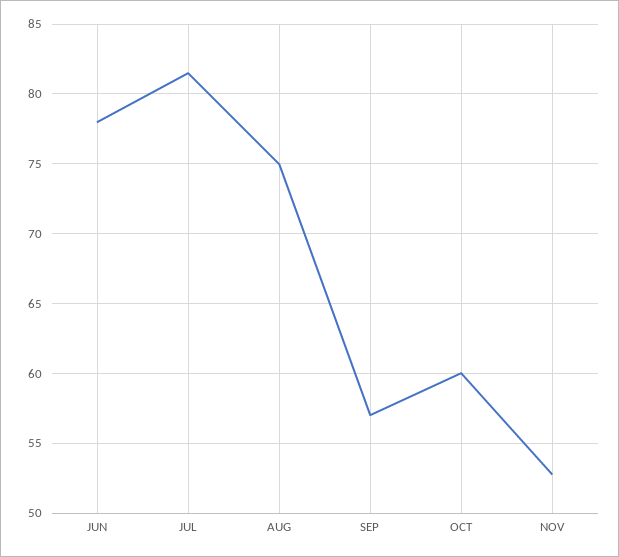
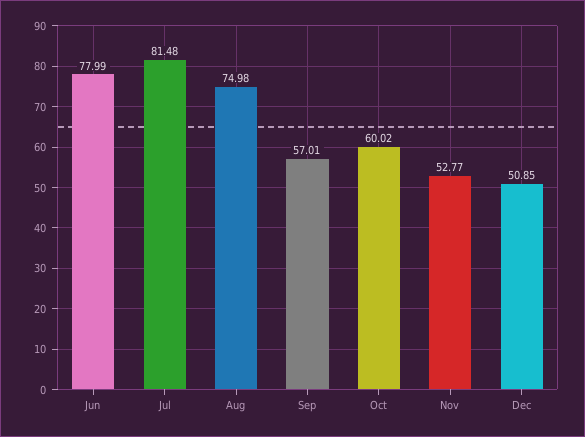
Dec: none -> 50.85

